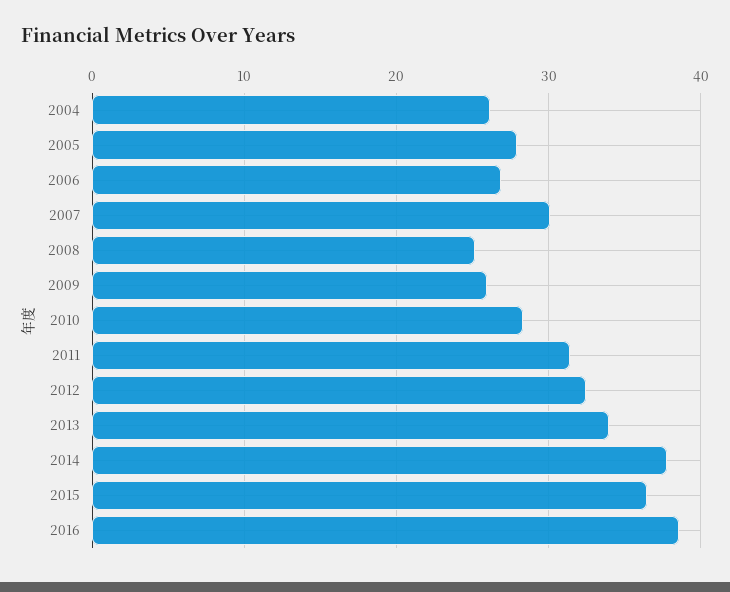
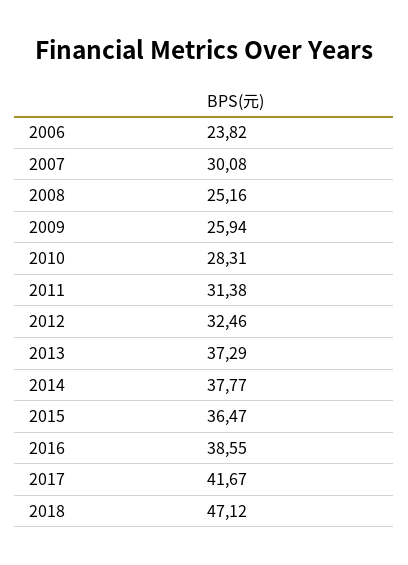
2004: 26 -> none
2005: 28 -> none
2006: 27 -> 23.82
2013: 34 -> 37.29
2017: none -> 41.67
2018: none -> 47.12

